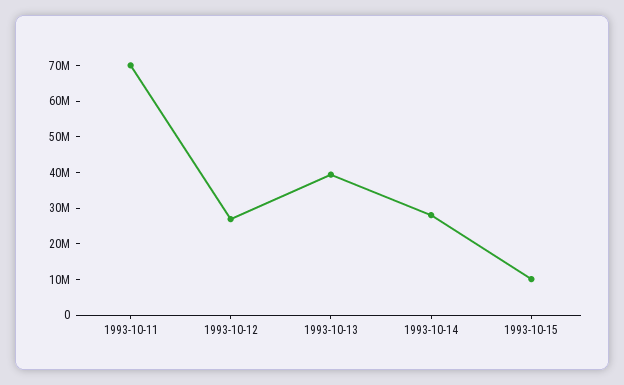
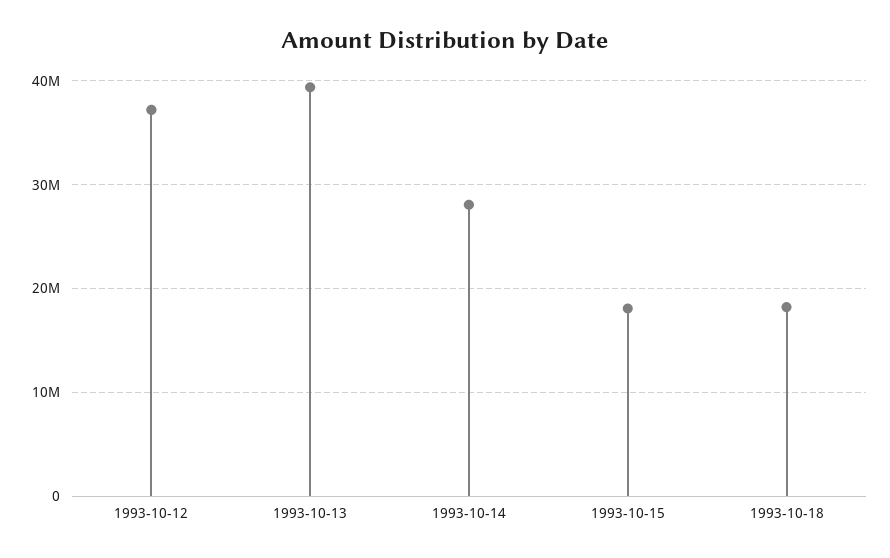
1993-10-11: 70000000 -> none
1993-10-12: 27500000 -> 37000000
1993-10-15: 10000000 -> 18000000
1993-10-18: none -> 18000000

